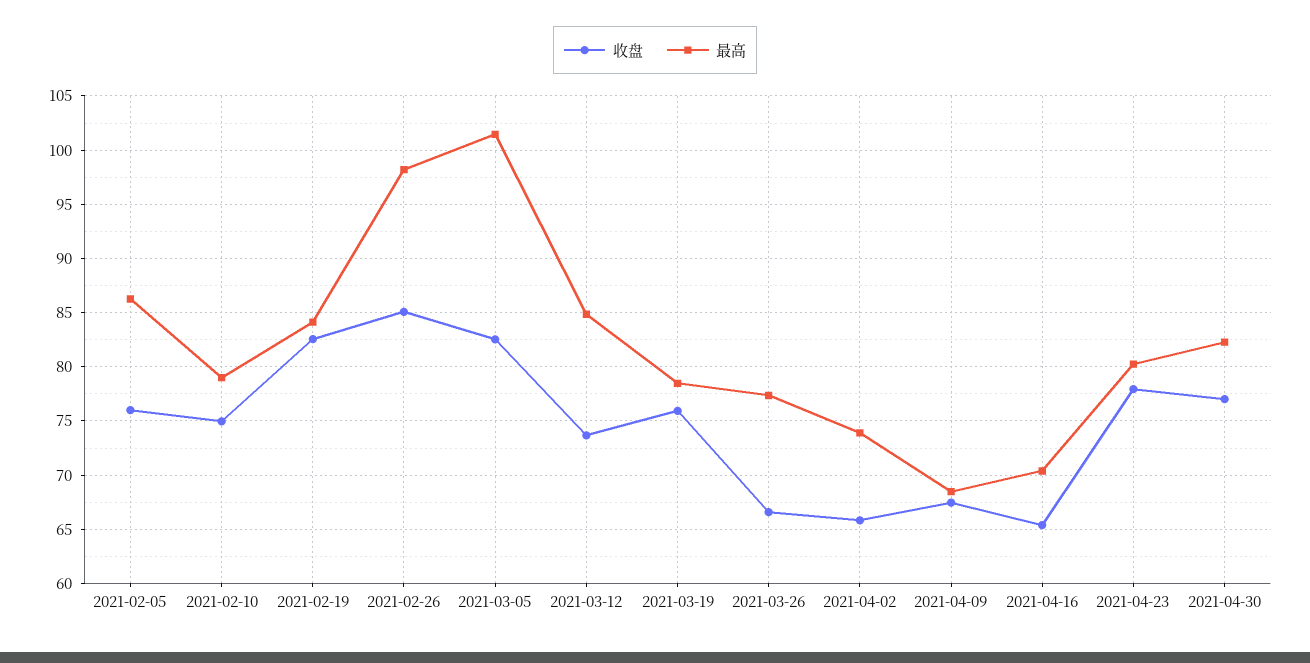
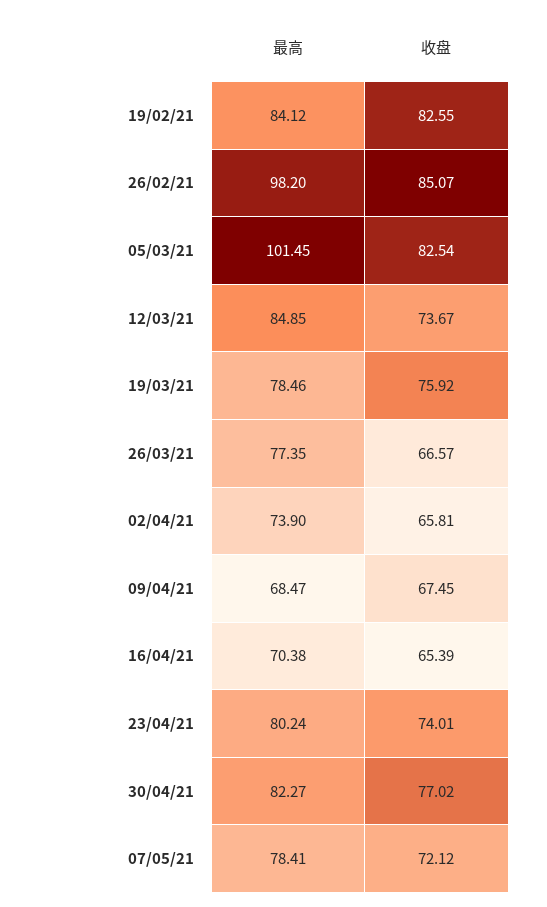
收盘, 2021-02-05: 76 -> none
最高, 2021-02-05: 86 -> none
收盘, 2021-02-10: 75 -> none
最高, 2021-02-10: 79 -> none
收盘, 2021-04-23: 78 -> 74.01
最高, 07/05/21: none -> 78.41
收盘, 07/05/21: none -> 72.12

